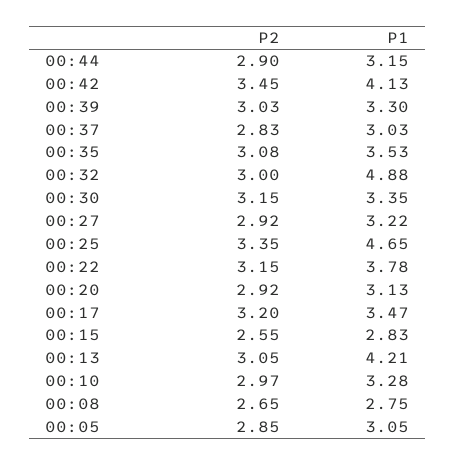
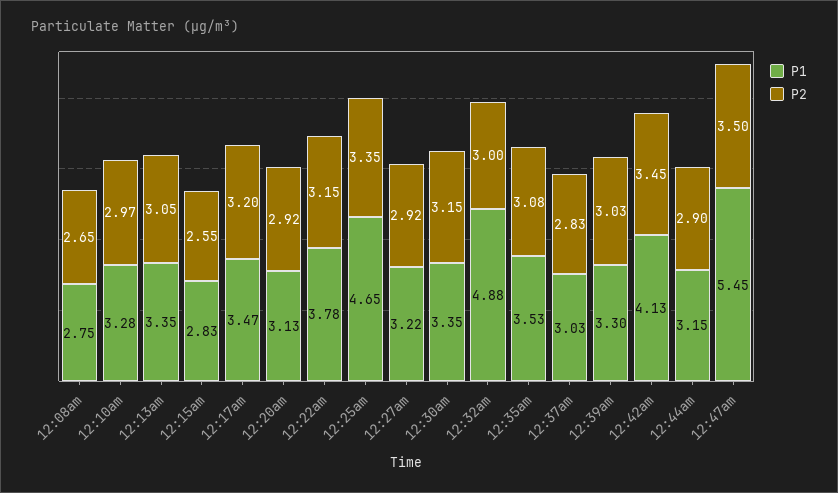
P1, 00:13: 4.21 -> 3.35
P2, 00:05: 2.85 -> none
P1, 00:05: 3.05 -> none
P1, 12:47am: none -> 5.45
P2, 12:47am: none -> 3.5

